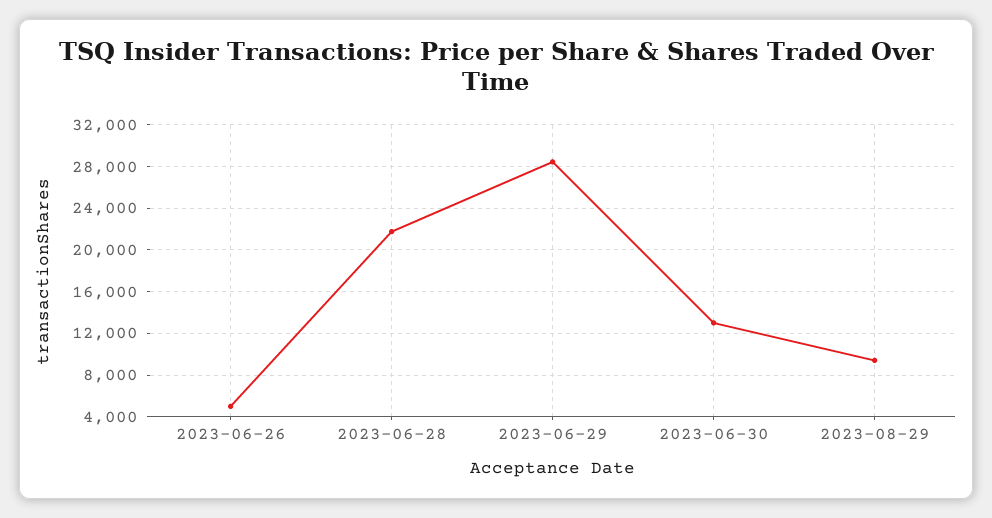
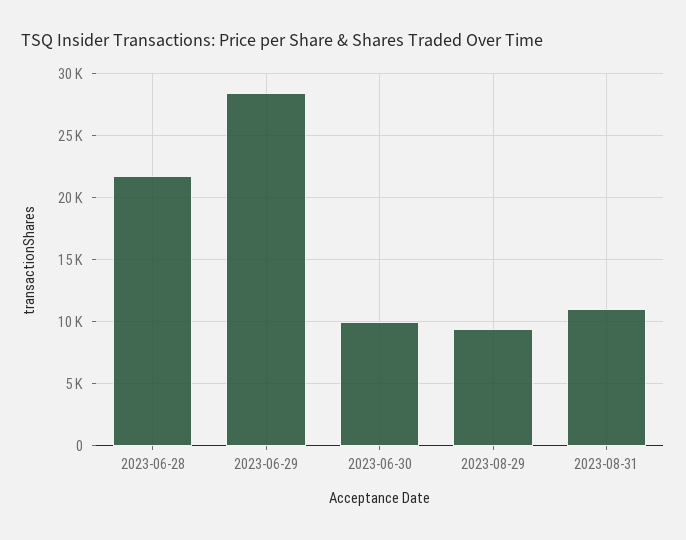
2023-06-26: 5000 -> none
2023-06-30: 13000 -> 10000
2023-08-31: none -> 11000

